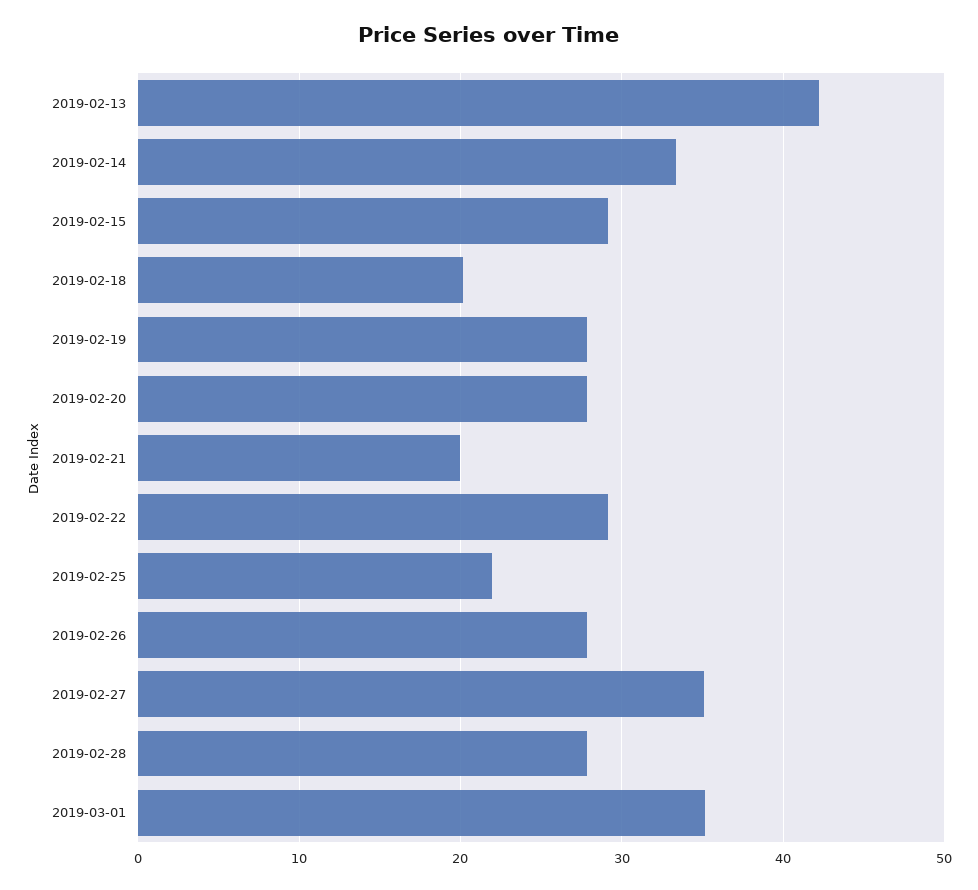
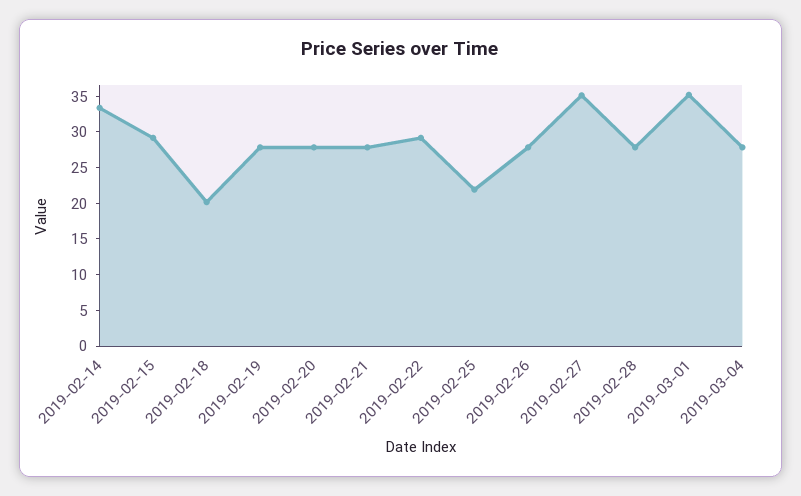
2019-02-13: 42 -> none
2019-02-21: 20 -> 27.5
2019-03-04: none -> 27.5

